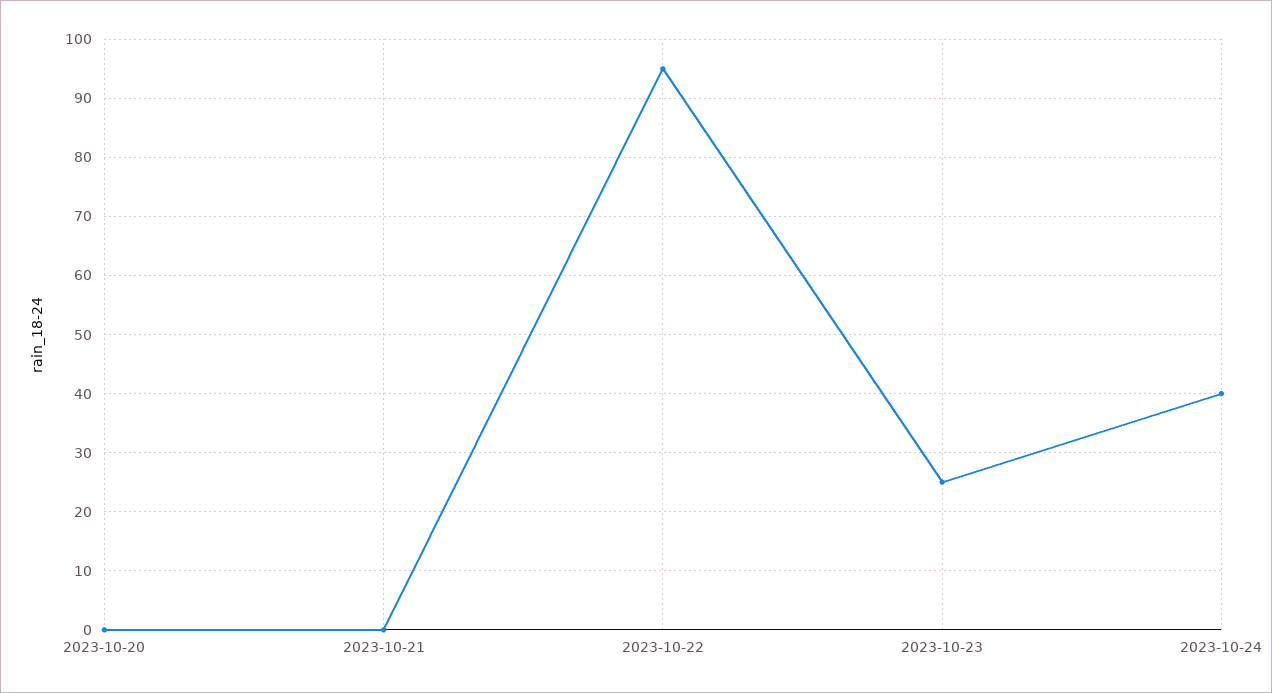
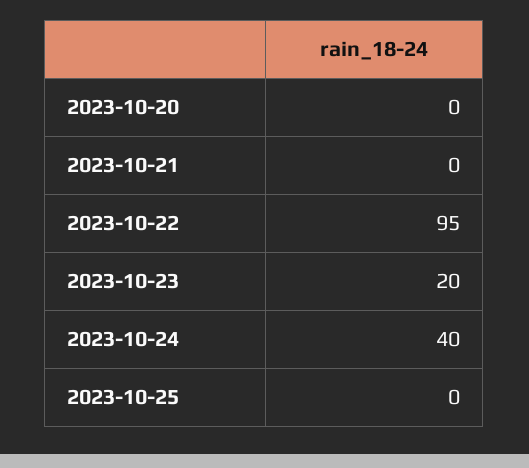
2023-10-23: 25 -> 20
2023-10-25: none -> 0

